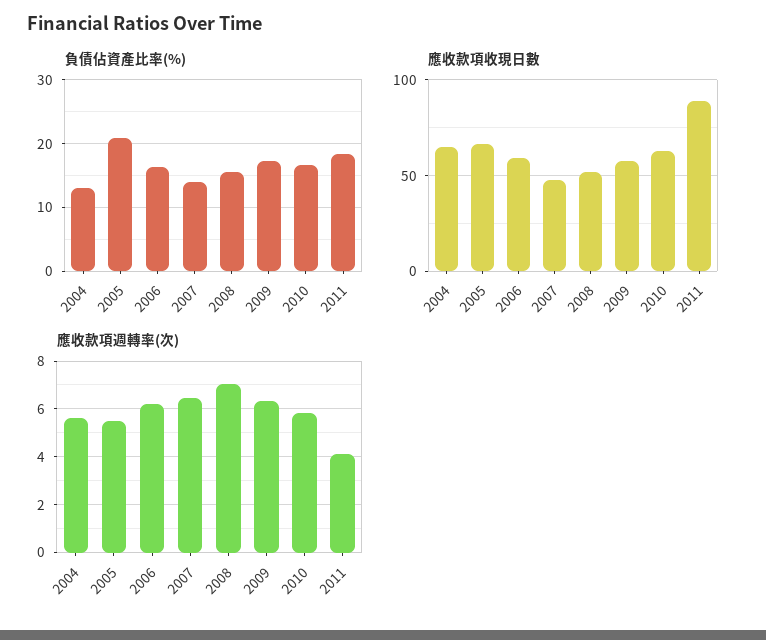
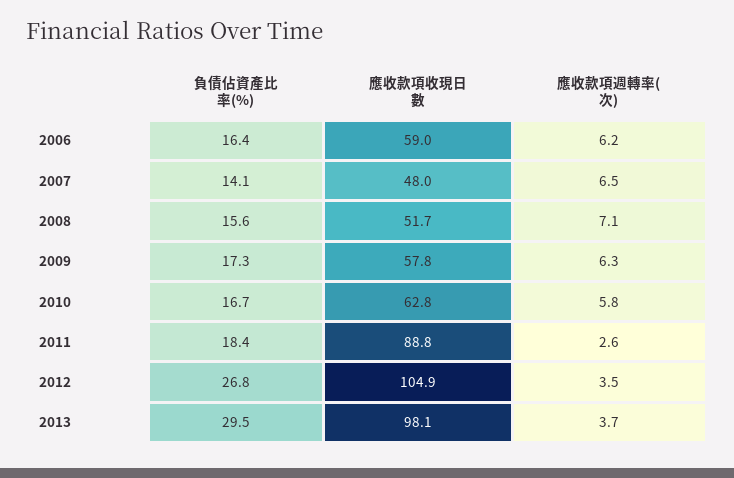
負債佔資產比率(%), 2004: 13 -> none
負債佔資產比率(%), 2005: 21 -> none
應收款項收現日數, 2004: 65 -> none
應收款項收現日數, 2005: 65 -> none
應收款項週轉率(次), 2004: 5.5 -> none
應收款項週轉率(次), 2005: 5.5 -> none
應收款項週轉率(次), 2011: 4 -> 2.6
負債佔資產比率(%), 2012: none -> 26.8
應收款項收現日數, 2012: none -> 104.9
應收款項週轉率(次), 2012: none -> 3.5
負債佔資產比率(%), 2013: none -> 29.5
應收款項收現日數, 2013: none -> 98.1
應收款項週轉率(次), 2013: none -> 3.7

